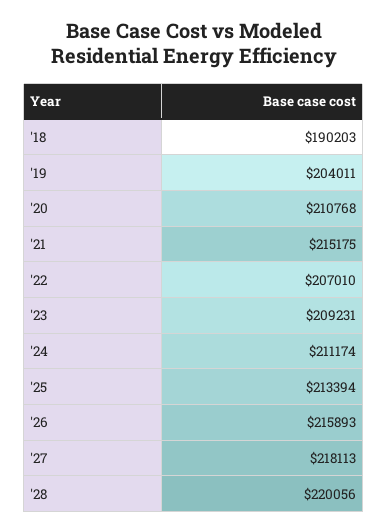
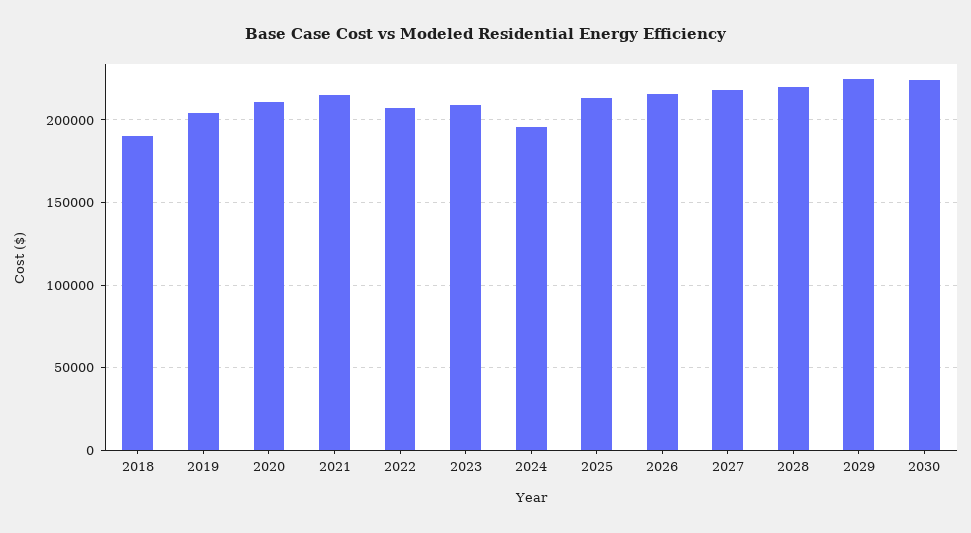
'24: 211174 -> 195000
2029: none -> 225000
2030: none -> 225000

